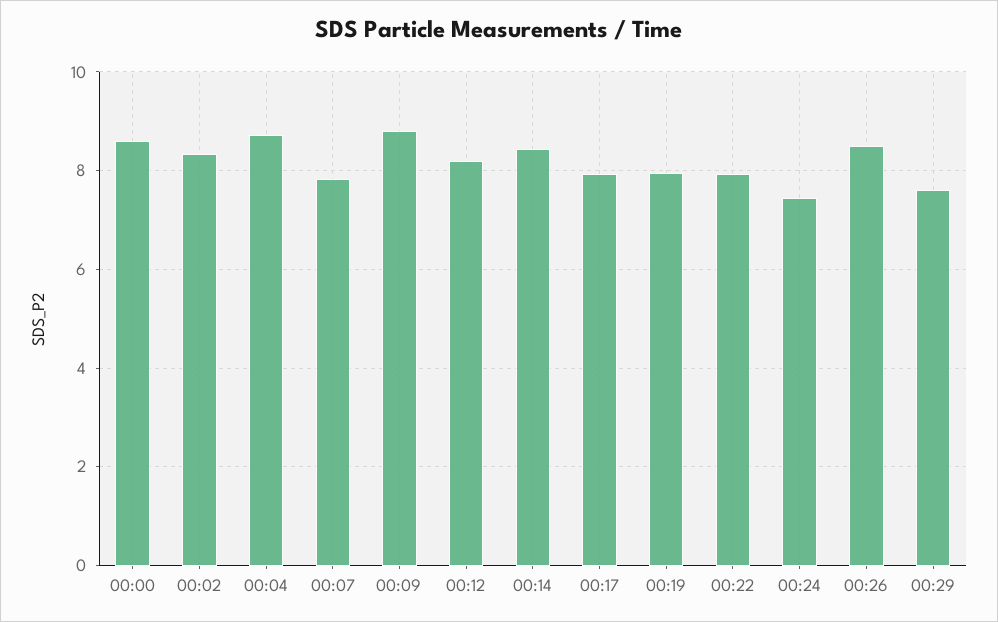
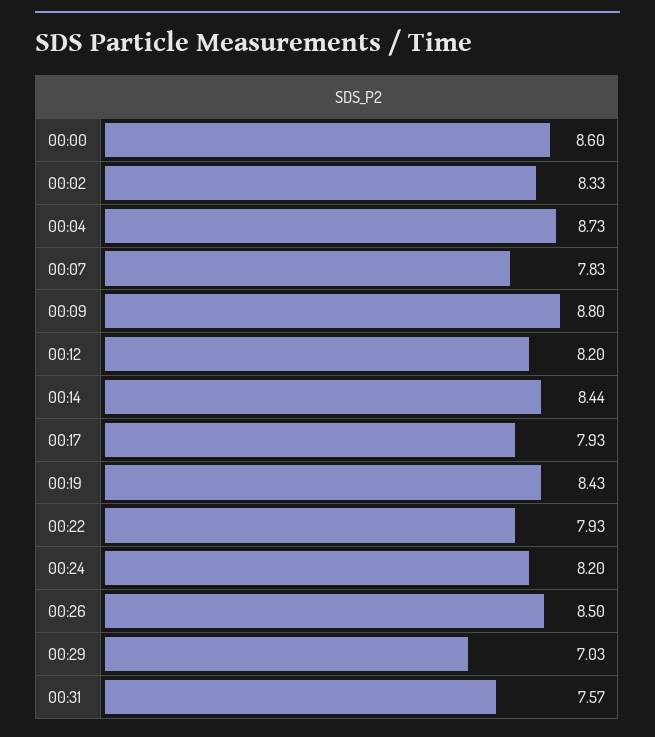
00:19: 8 -> 8.43
00:24: 7.4 -> 8.2
00:29: 7.6 -> 7.03
00:31: none -> 7.57

